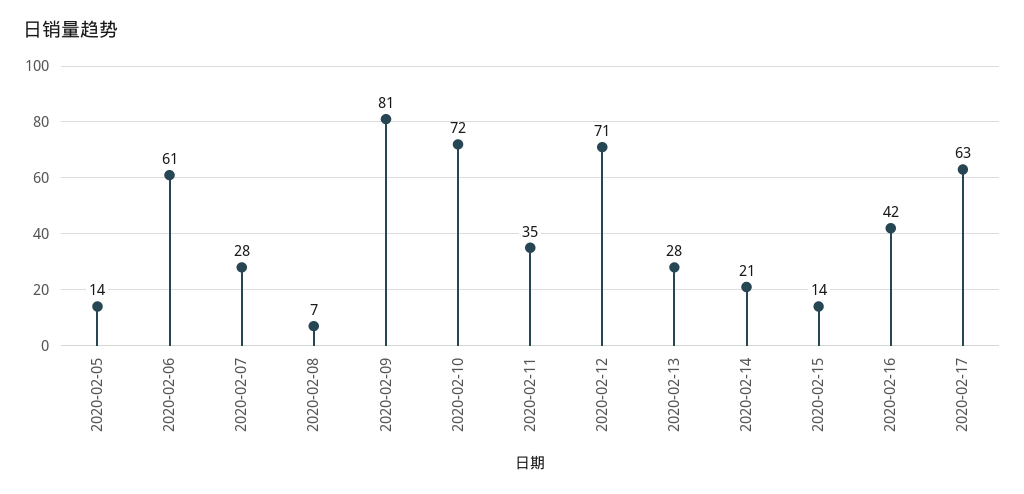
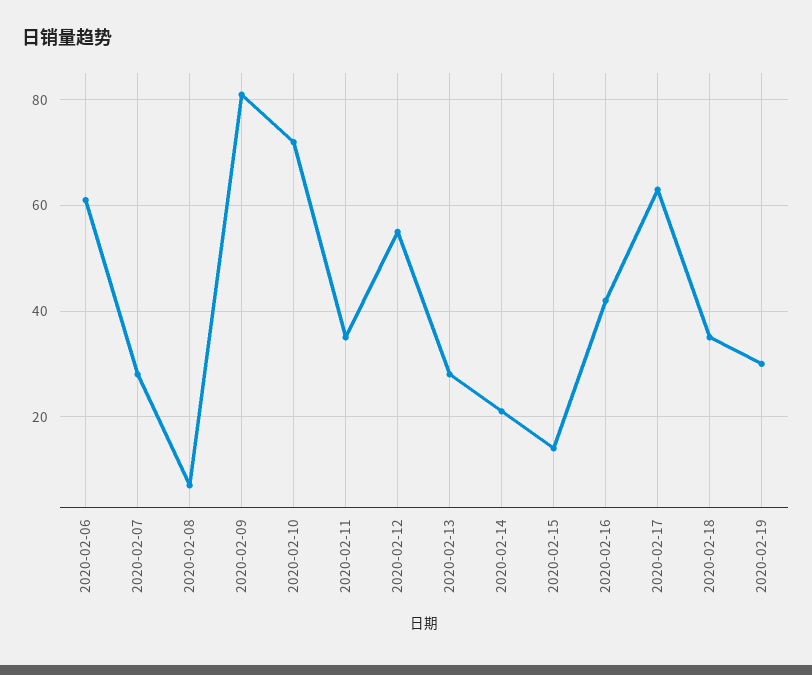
2020-02-05: 14 -> none
2020-02-12: 71 -> 55
2020-02-18: none -> 35
2020-02-19: none -> 30

